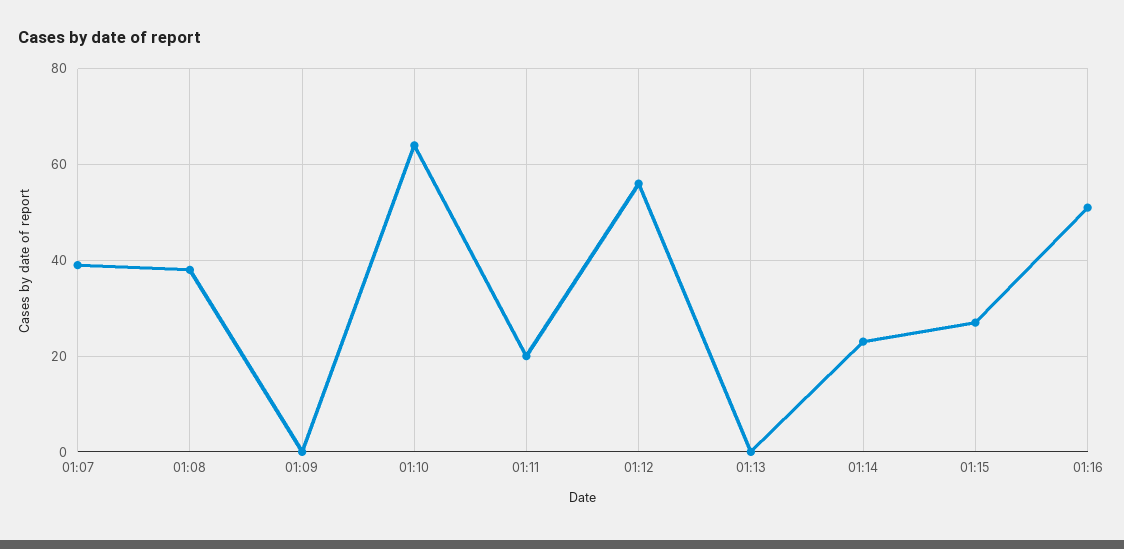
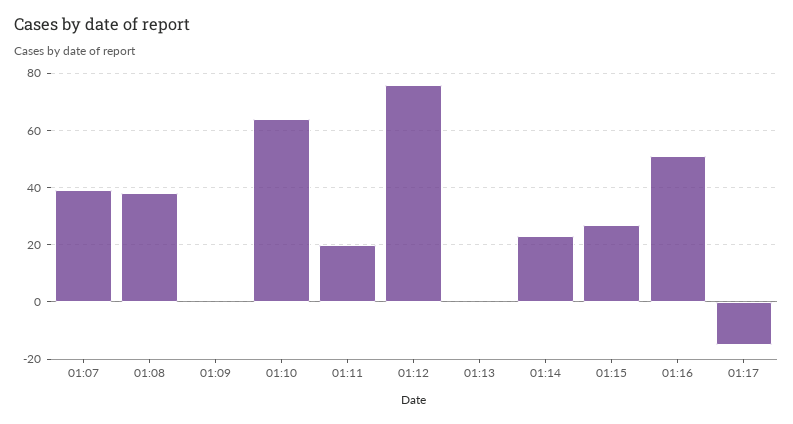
01:12: 55 -> 75
01:17: none -> -15

